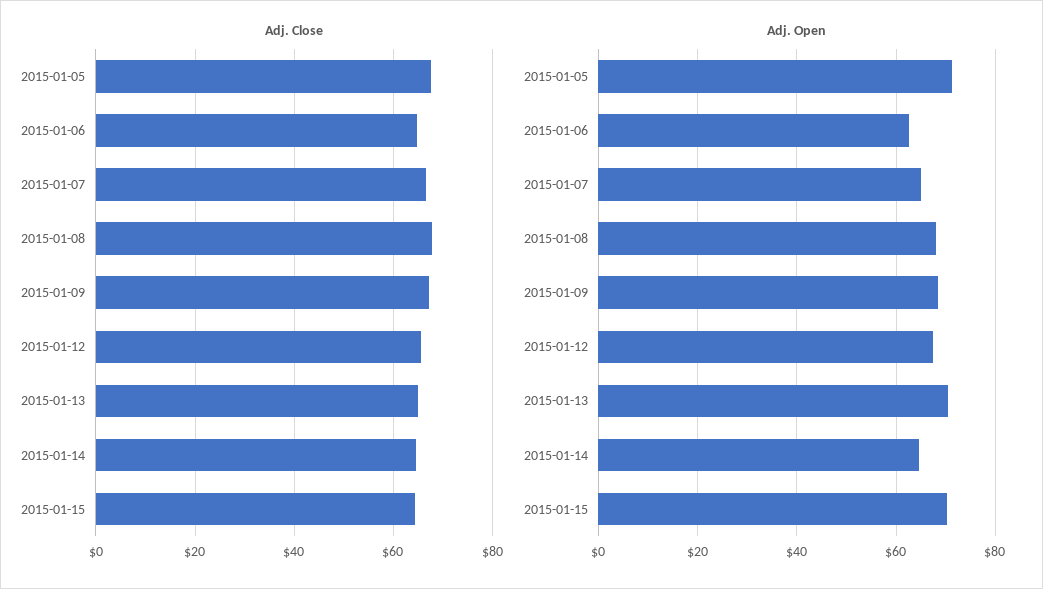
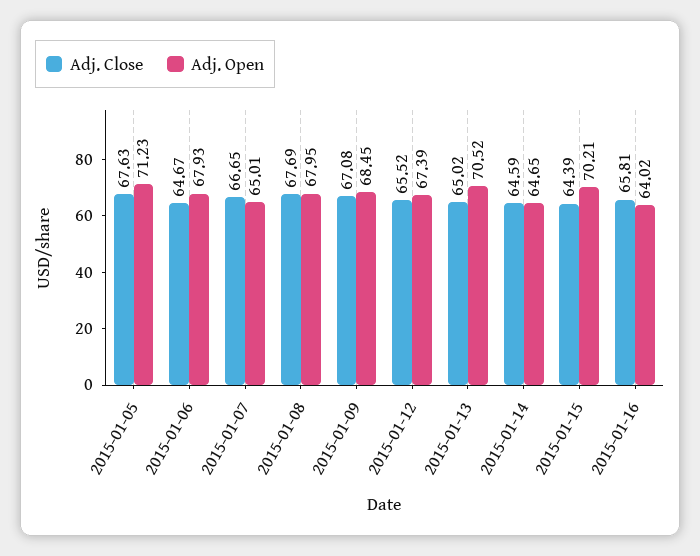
Adj. Open, 2015-01-06: 62 -> 67.93
Adj. Close, 2015-01-16: none -> 65.81
Adj. Open, 2015-01-16: none -> 64.02

